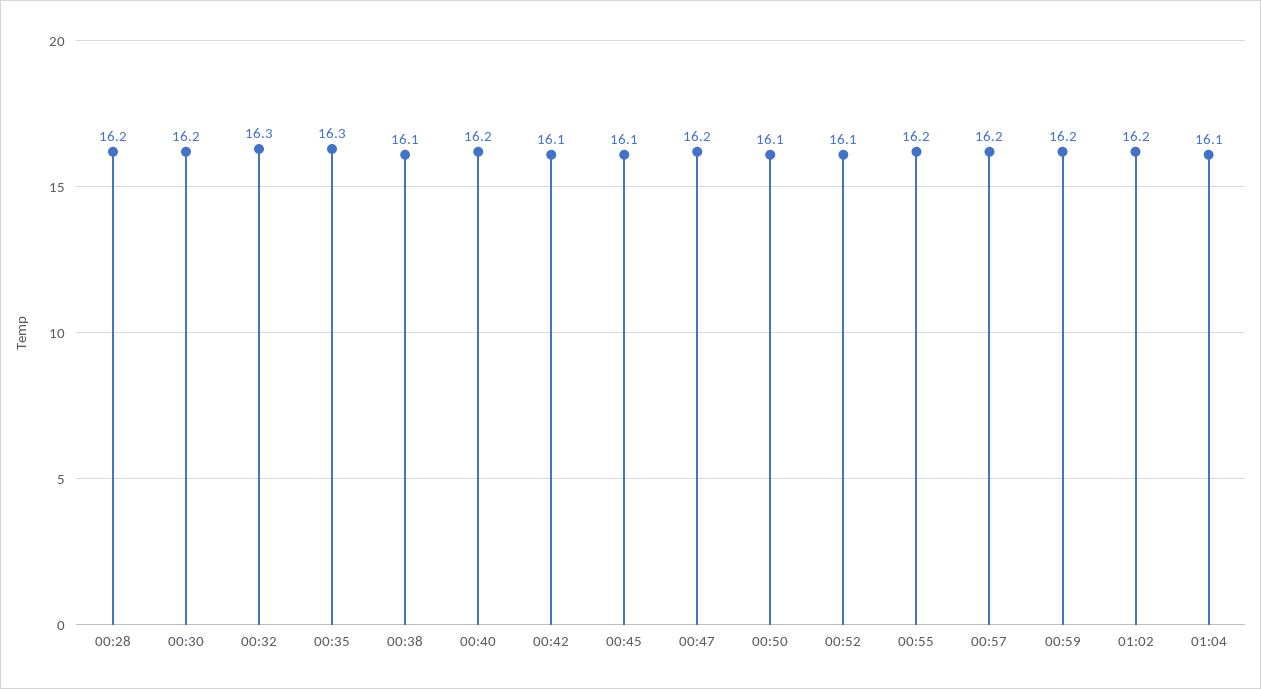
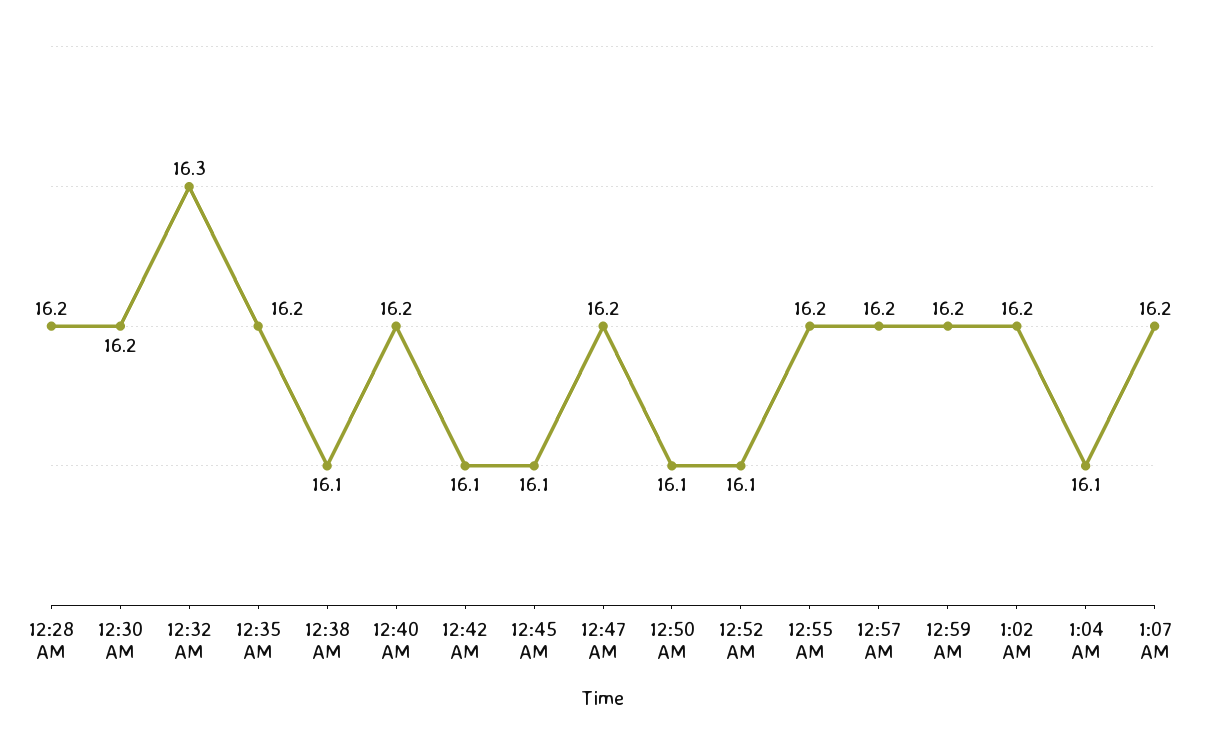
00:35: 16.3 -> 16.2
1:07 AM: none -> 16.2

